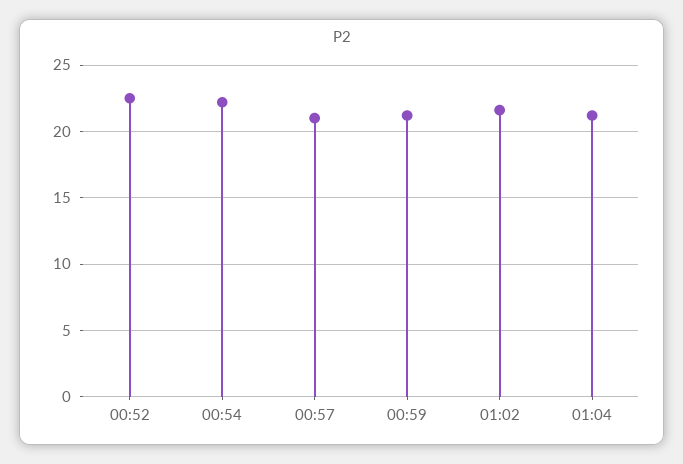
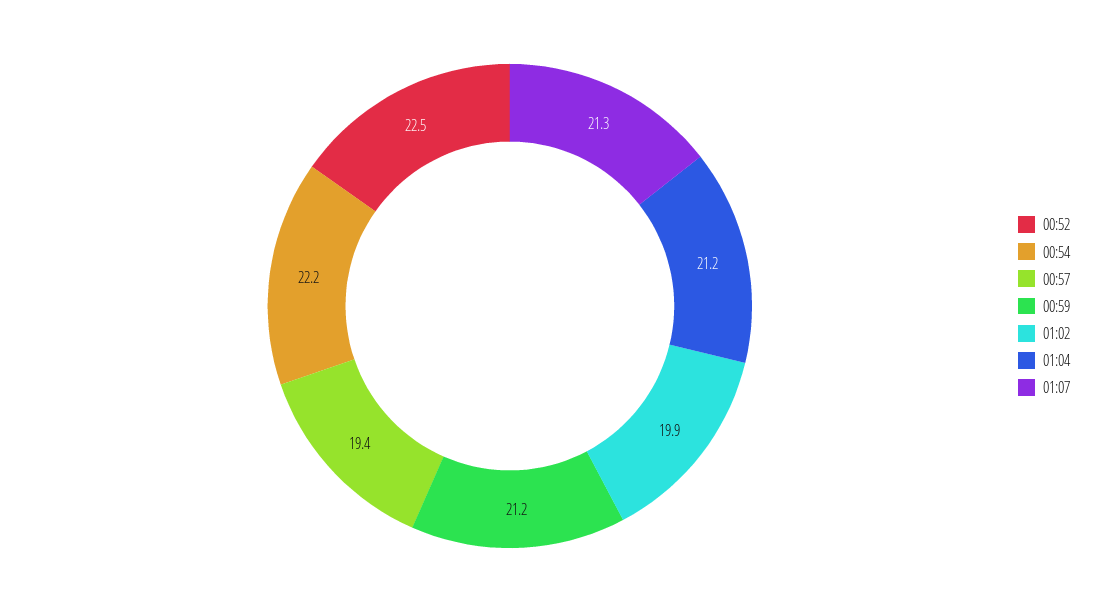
00:57: 21 -> 19.4
01:02: 21.5 -> 19.9
01:07: none -> 21.3

